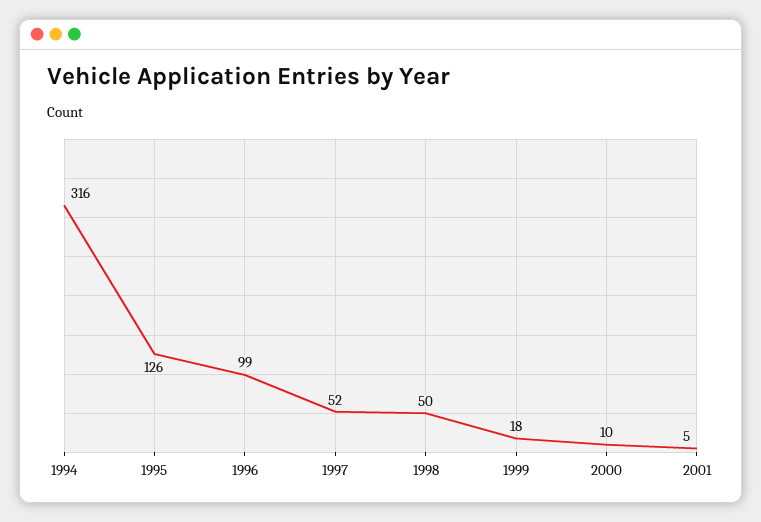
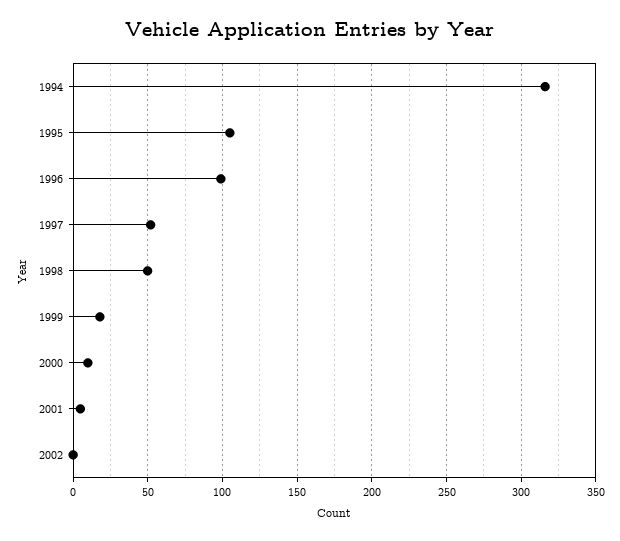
1995: 126 -> 105
2002: none -> 0

